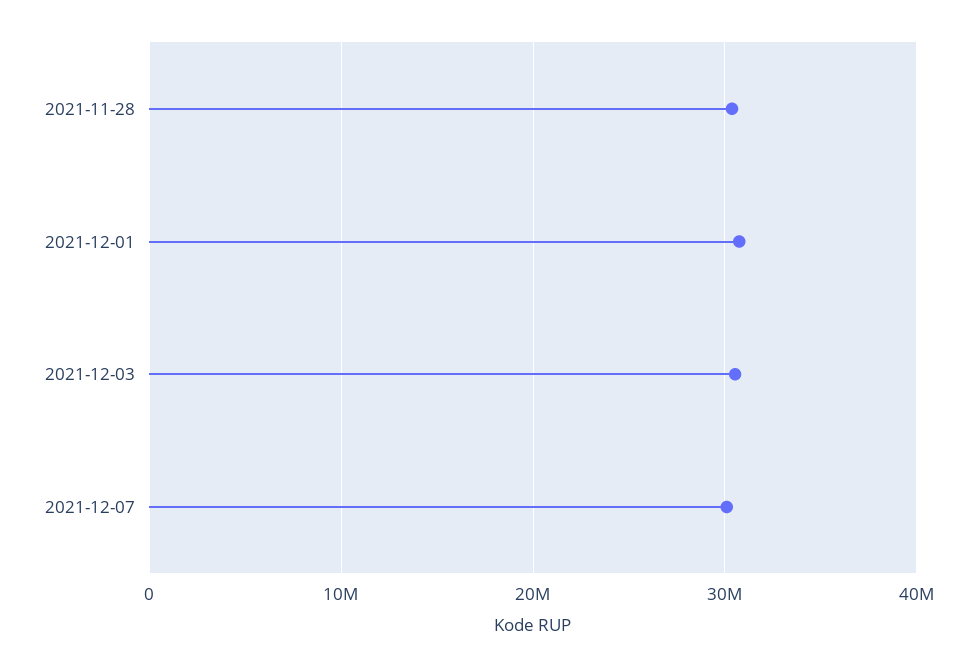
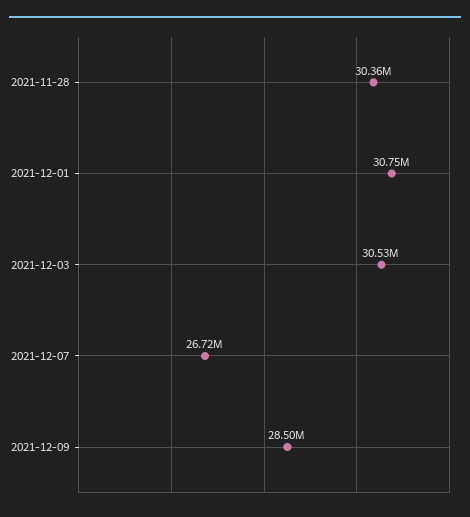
2021-12-07: 30000000 -> 26720000
2021-12-09: none -> 28500000

